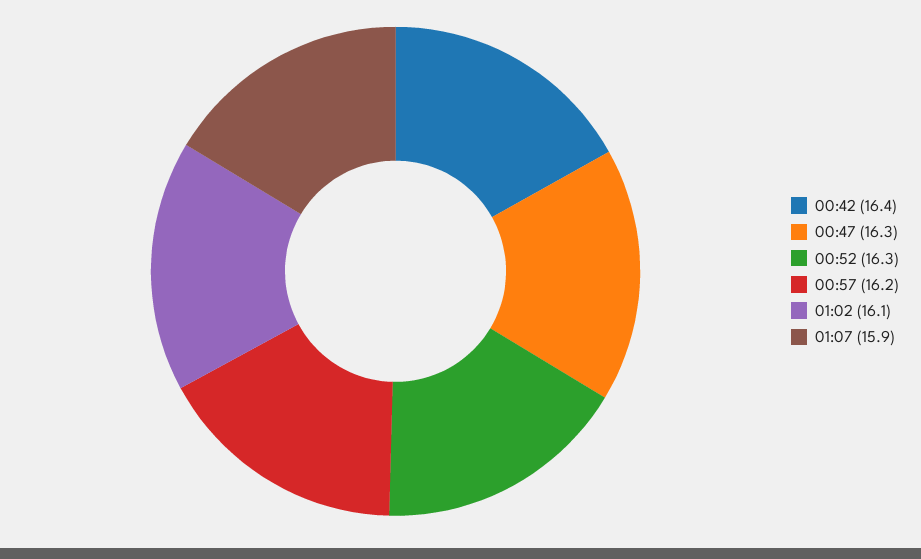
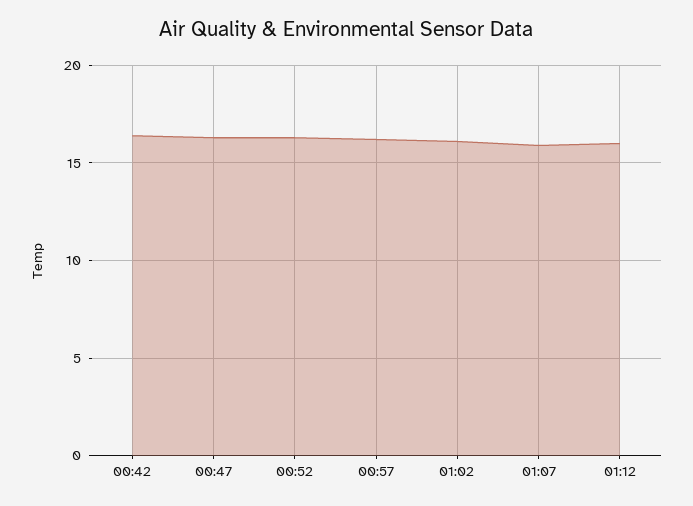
01:12: none -> 16

